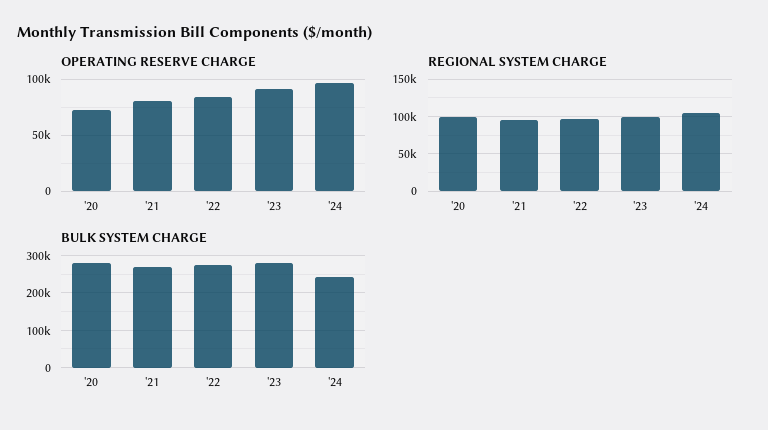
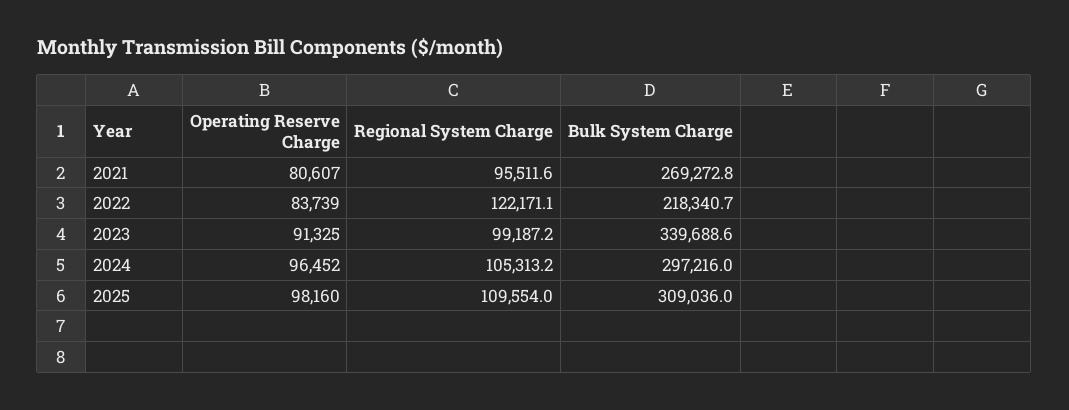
OPERATING RESERVE CHARGE, '20: 70000 -> none
REGIONAL SYSTEM CHARGE, '20: 100000 -> none
REGIONAL SYSTEM CHARGE, '22: 100000 -> 122171.1
BULK SYSTEM CHARGE, '20: 280000 -> none
BULK SYSTEM CHARGE, '22: 280000 -> 218340.7
BULK SYSTEM CHARGE, '23: 280000 -> 339688.6
BULK SYSTEM CHARGE, '24: 240000 -> 297216
OPERATING RESERVE CHARGE, 2025: none -> 98160
REGIONAL SYSTEM CHARGE, 2025: none -> 109554
BULK SYSTEM CHARGE, 2025: none -> 309036

